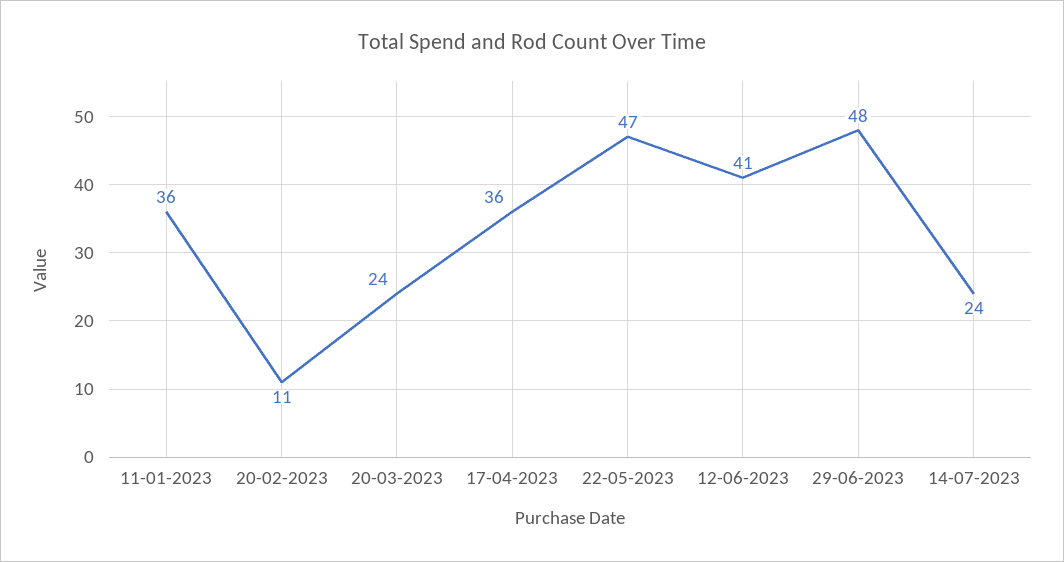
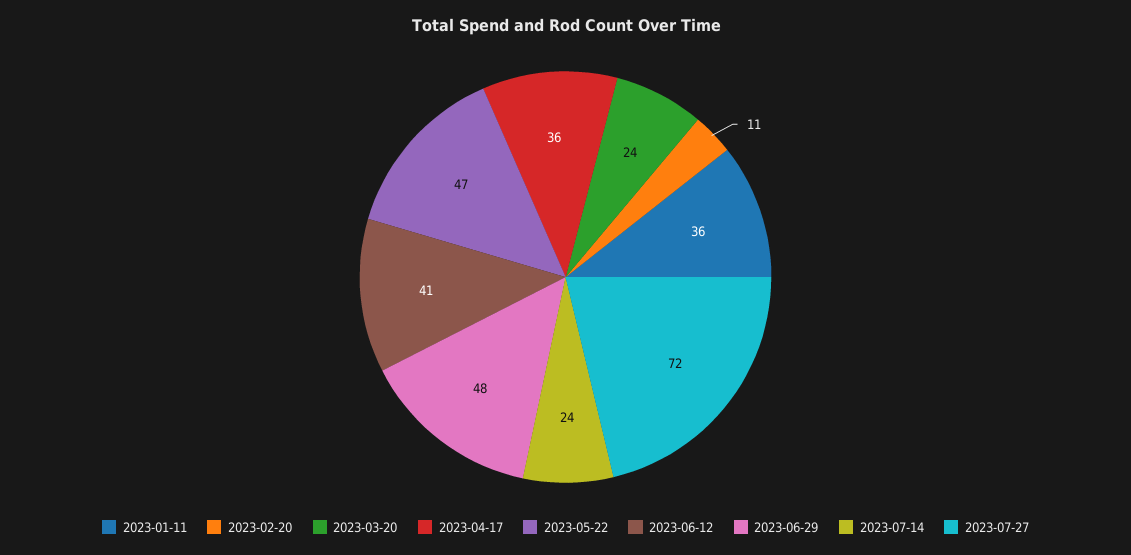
2023-07-27: none -> 72

